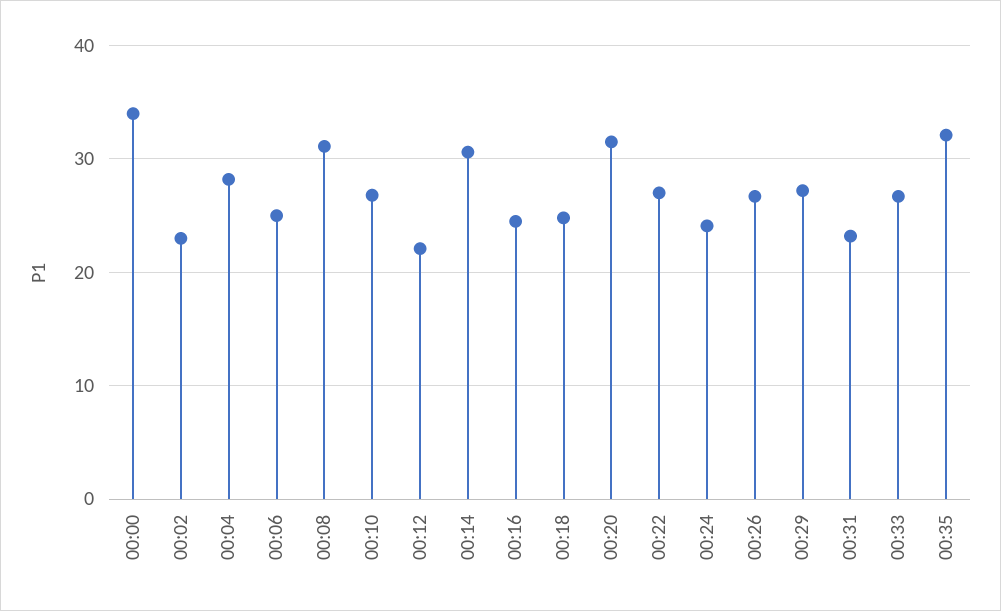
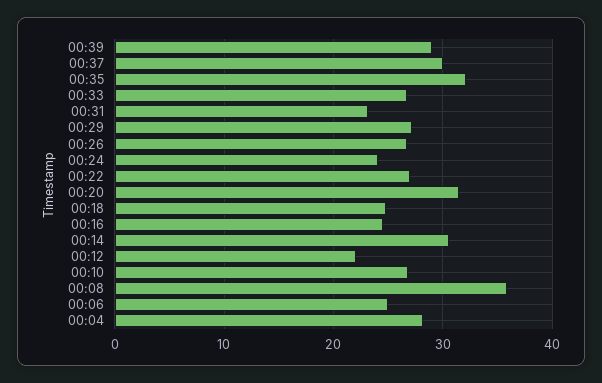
00:00: 34 -> none
00:02: 23 -> none
00:08: 31 -> 36
00:39: none -> 29
00:37: none -> 30

